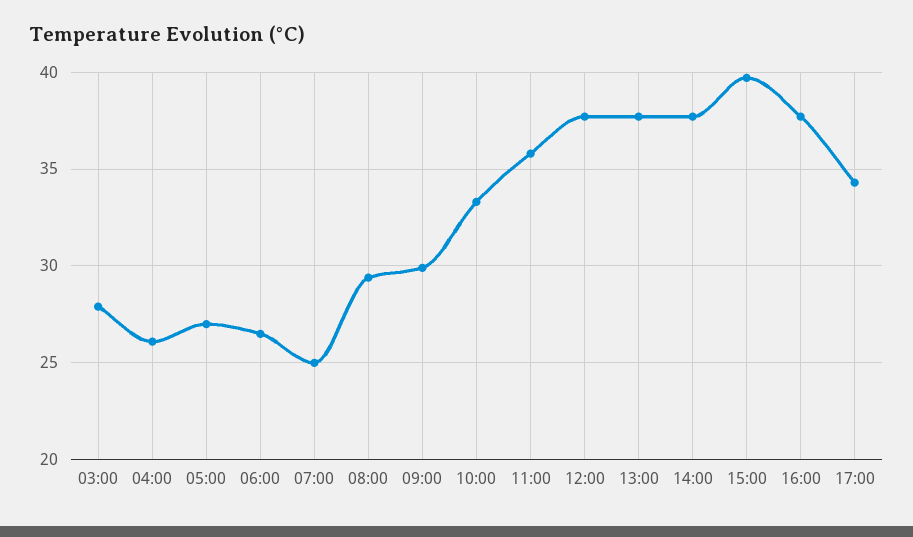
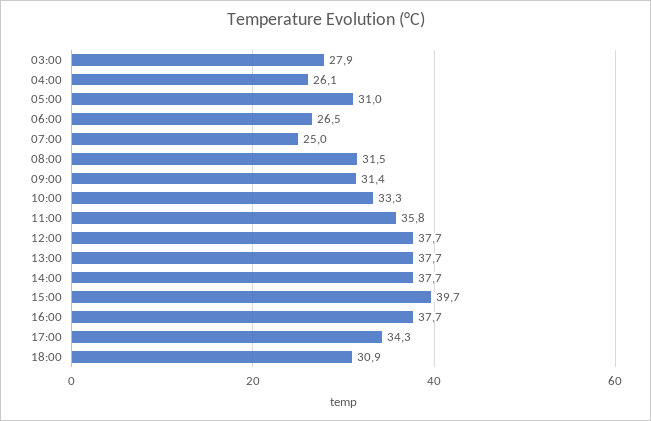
05:00: 27 -> 31
08:00: 29.5 -> 31.5
09:00: 30 -> 31.4
18:00: none -> 30.9

